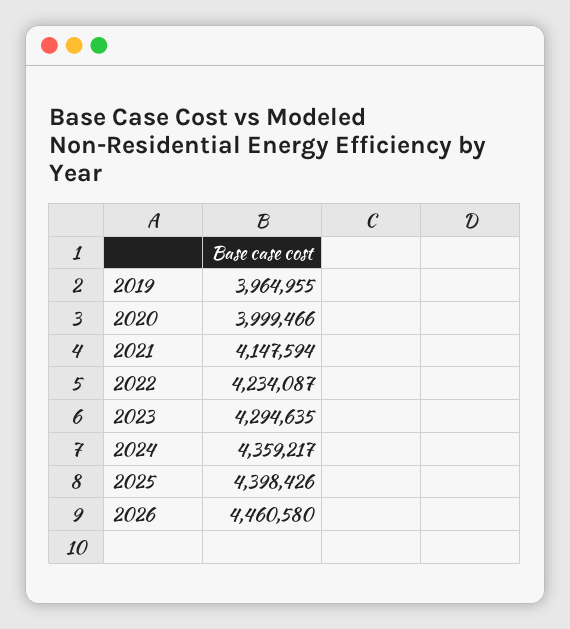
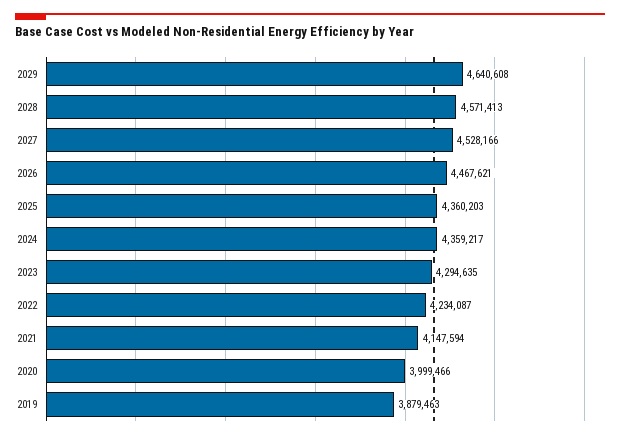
2019: 3964955 -> 3879463
2025: 4398426 -> 4360203
2026: 4460580 -> 4467621
2029: none -> 4640608
2028: none -> 4571413
2027: none -> 4528166

